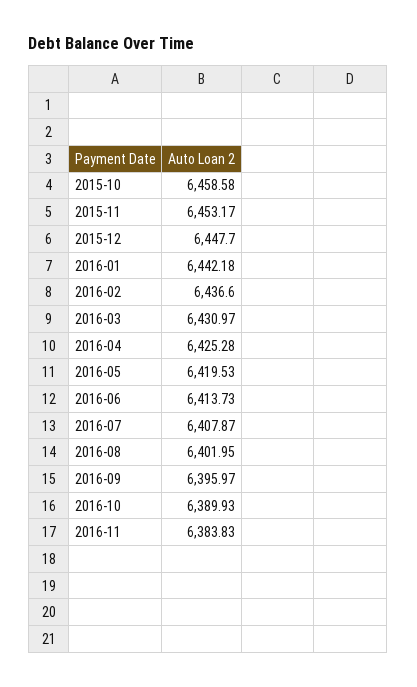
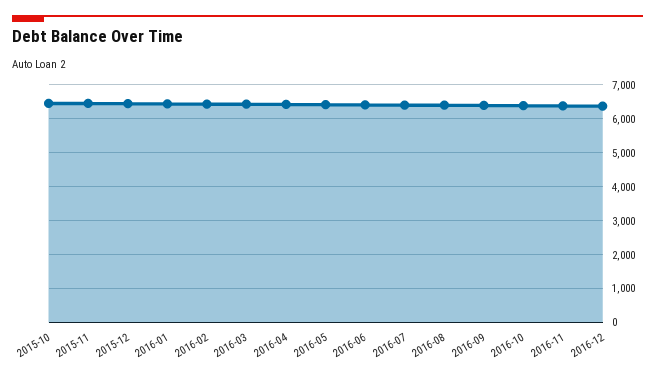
2016-12: none -> 6400

